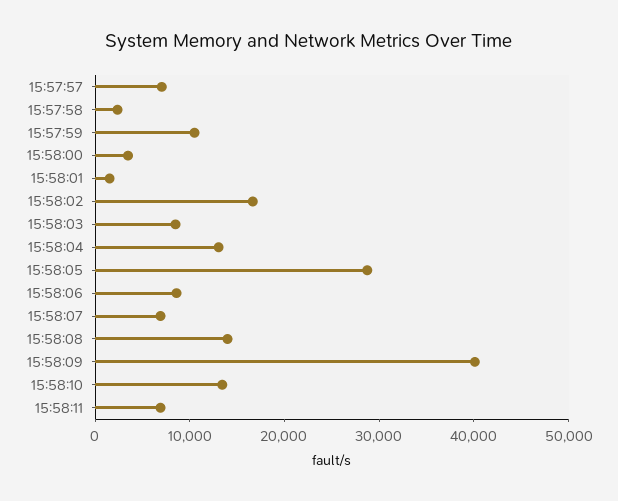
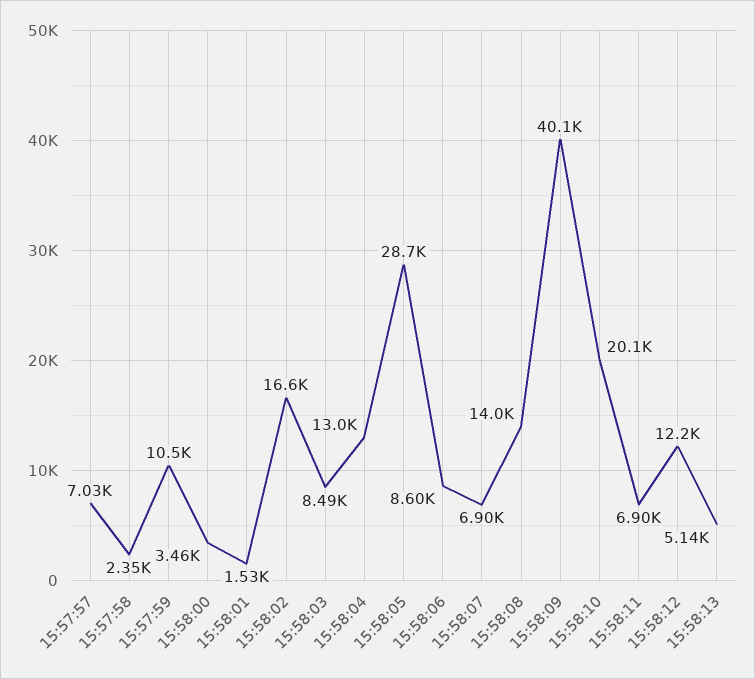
15:58:10: 14000 -> 20100
15:58:12: none -> 12200
15:58:13: none -> 5140

